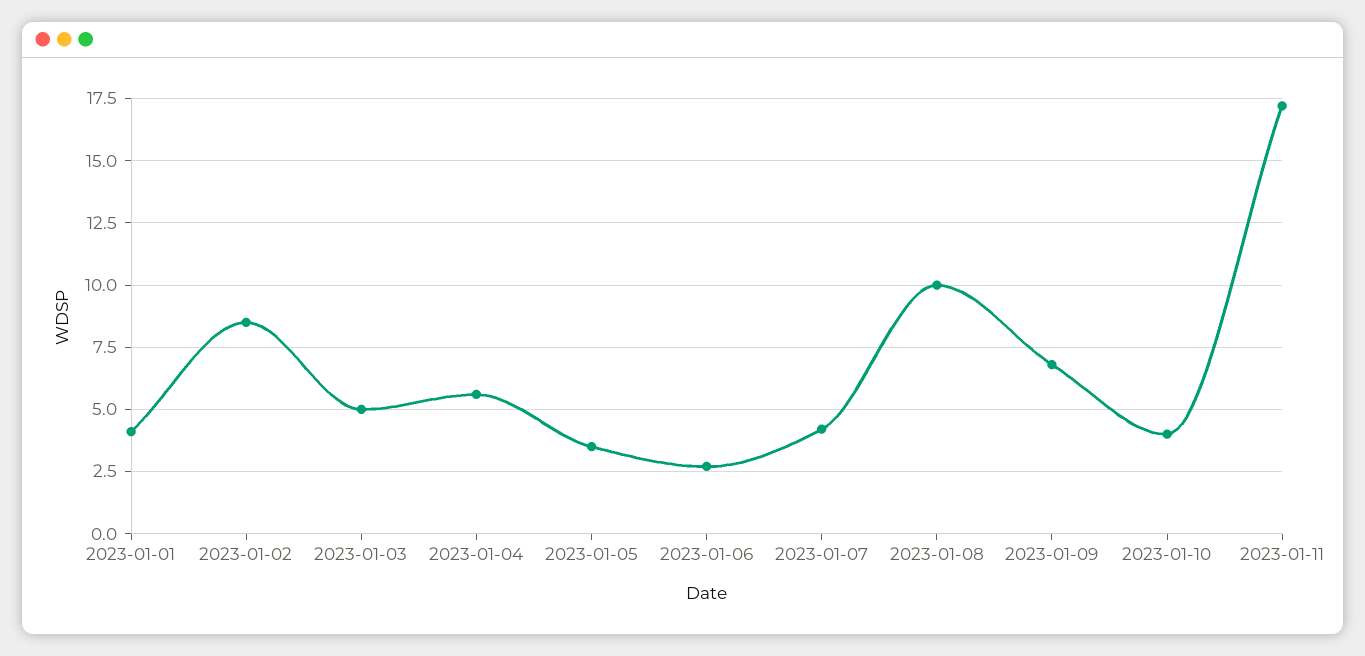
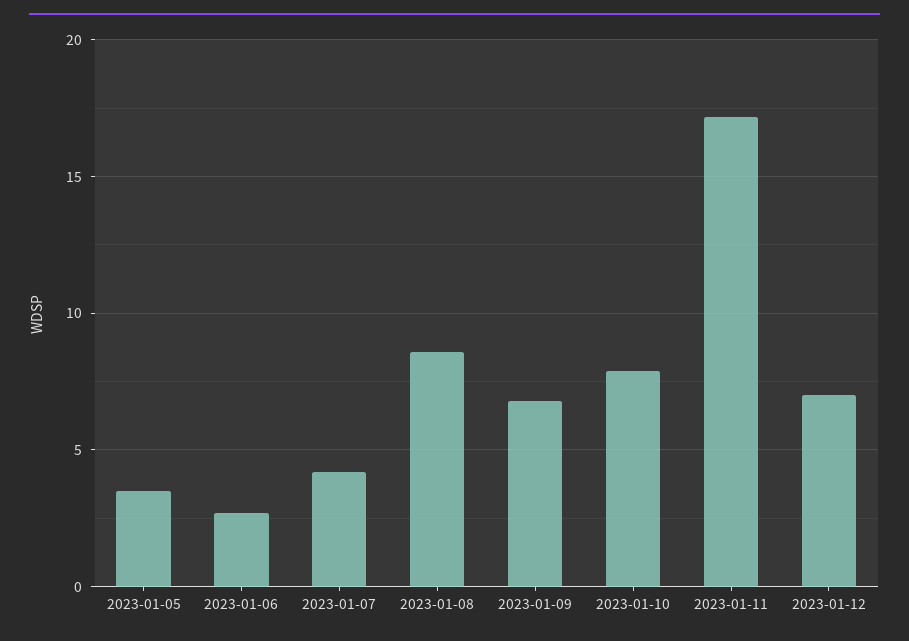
2023-01-01: 4 -> none
2023-01-02: 8.5 -> none
2023-01-03: 5 -> none
2023-01-04: 5.5 -> none
2023-01-08: 10 -> 8.5
2023-01-10: 4 -> 8
2023-01-12: none -> 7

